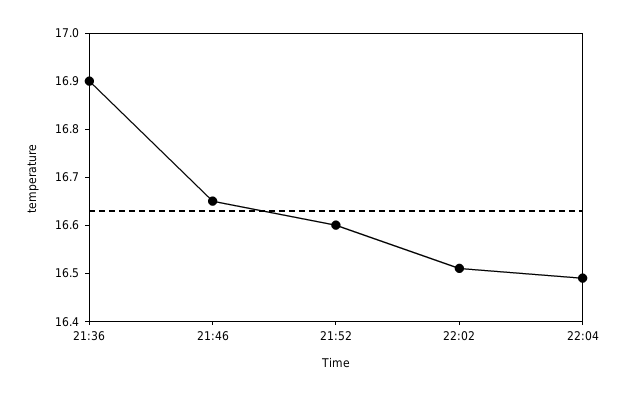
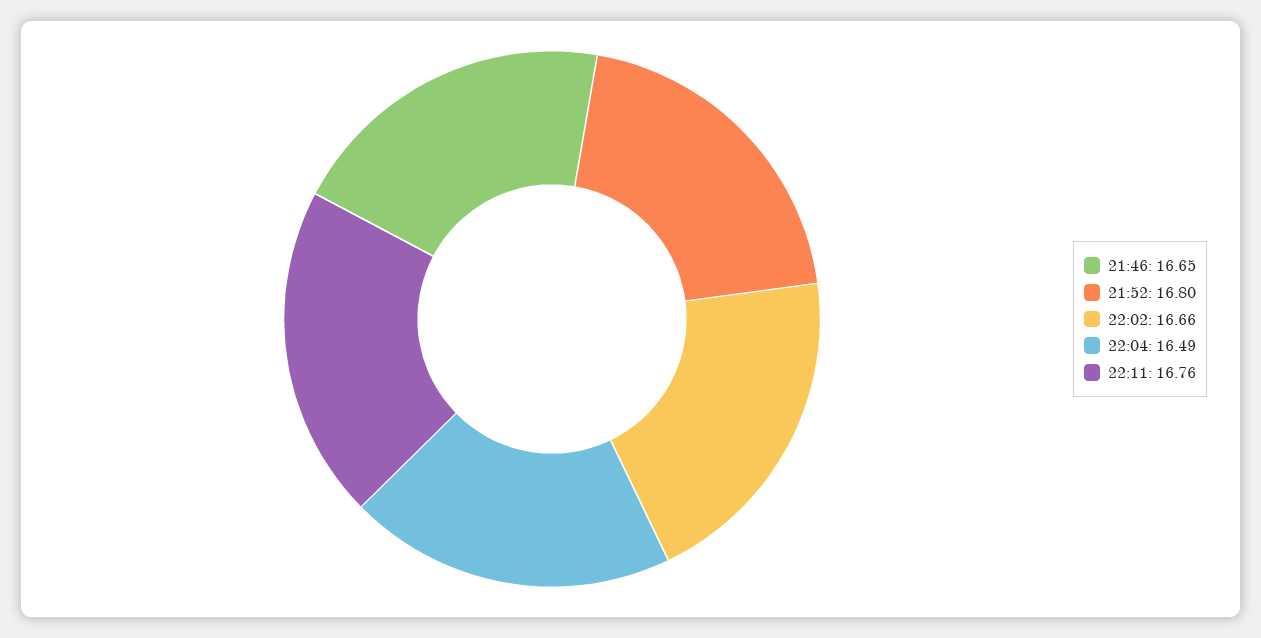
21:36: 16.9 -> none
21:52: 16.6 -> 16.8
22:02: 16.5 -> 16.66
22:11: none -> 16.76

